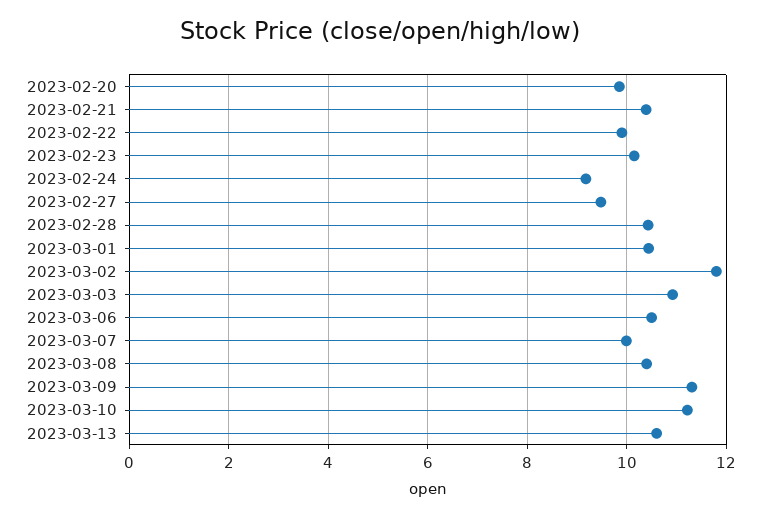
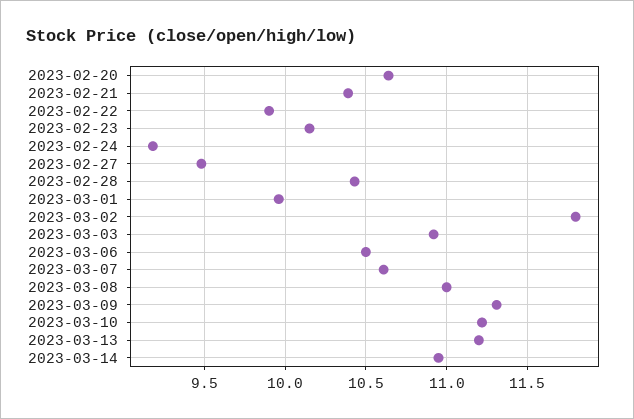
2023-02-20: 9.8 -> 10.65
2023-03-01: 10.4 -> 9.95
2023-03-07: 10 -> 10.6
2023-03-08: 10.4 -> 11
2023-03-13: 10.6 -> 11.2
2023-03-14: none -> 10.95

